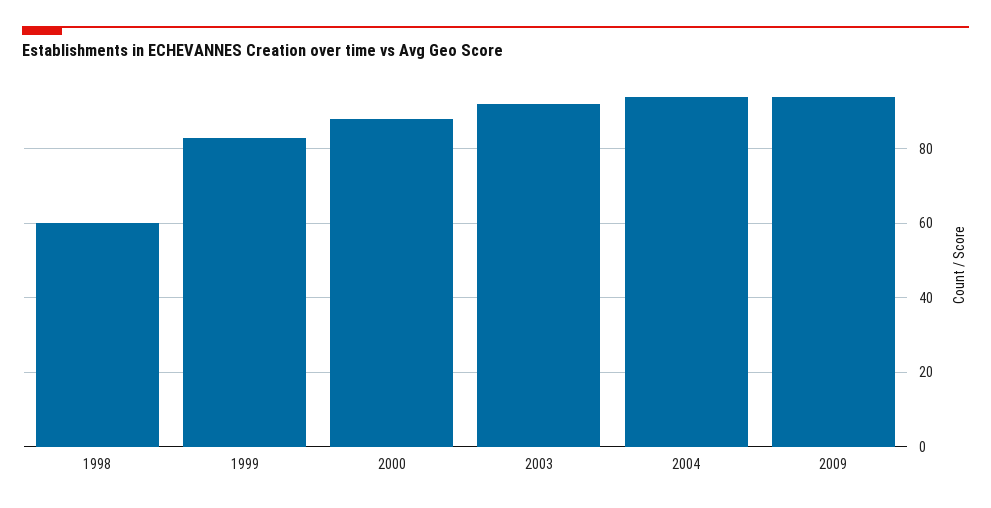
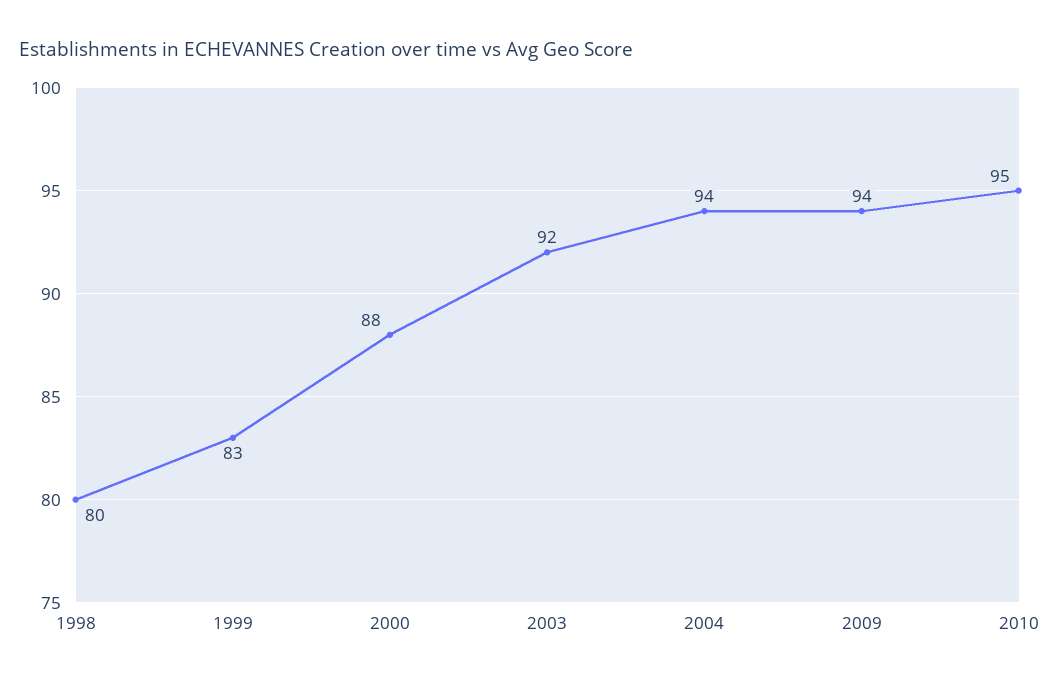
1998: 60 -> 80
2010: none -> 95

